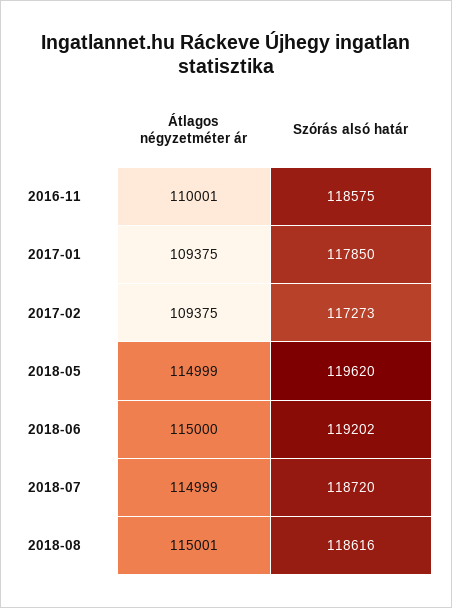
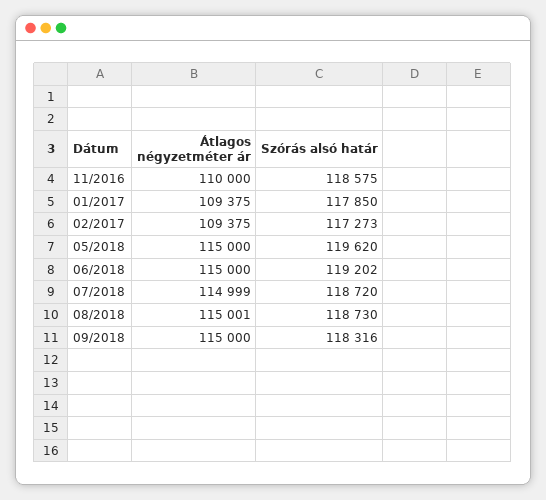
Átlagos négyzetméter ár, 2016-11: 110001 -> 110000
Átlagos négyzetméter ár, 2018-05: 114999 -> 115000
Szórás alsó határ, 2018-08: 118616 -> 118730
Átlagos négyzetméter ár, 09/2018: none -> 115000
Szórás alsó határ, 09/2018: none -> 118316

